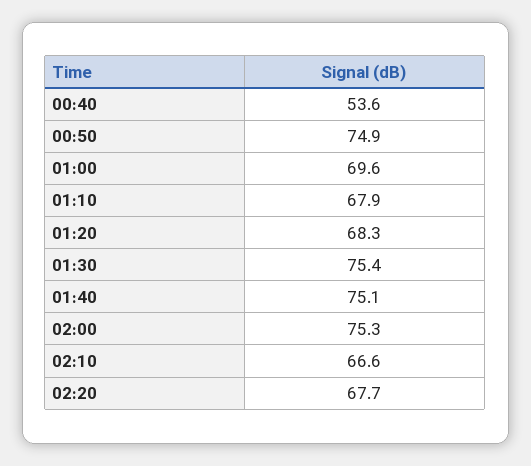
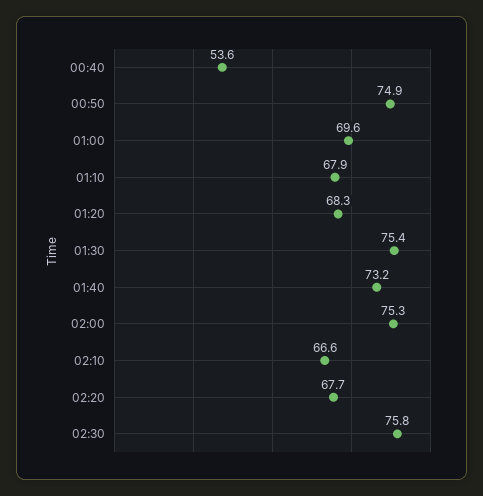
01:40: 75.1 -> 73.2
02:30: none -> 75.8

